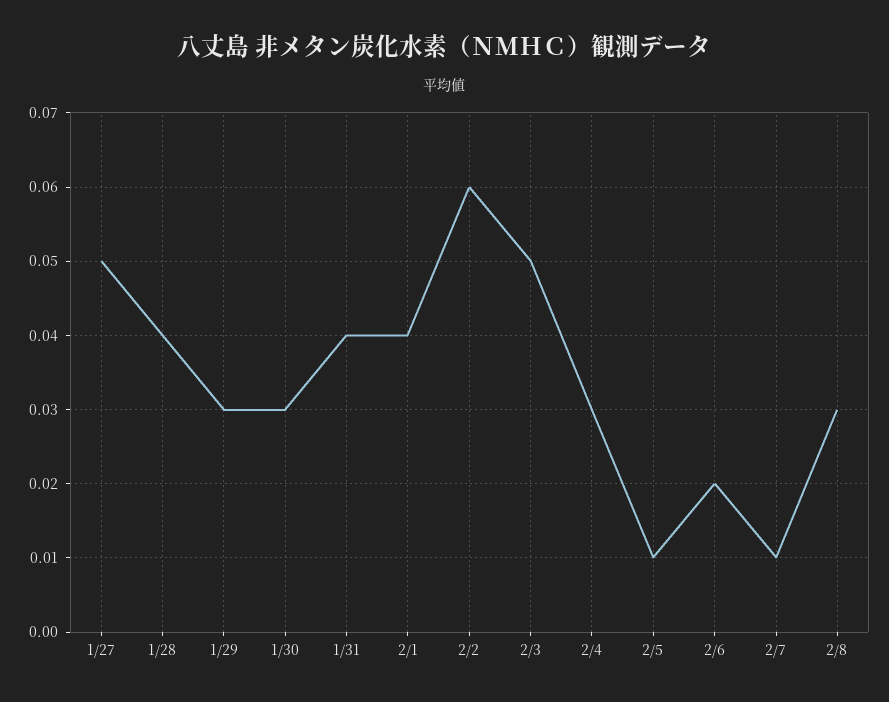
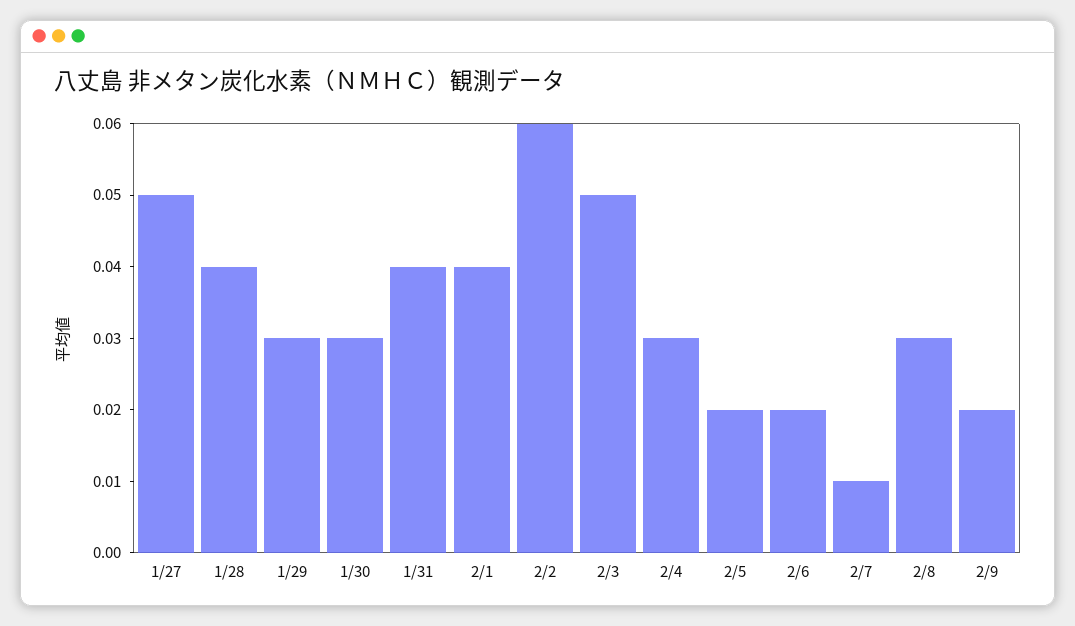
2/5: 0.01 -> 0.02
2/9: none -> 0.02

